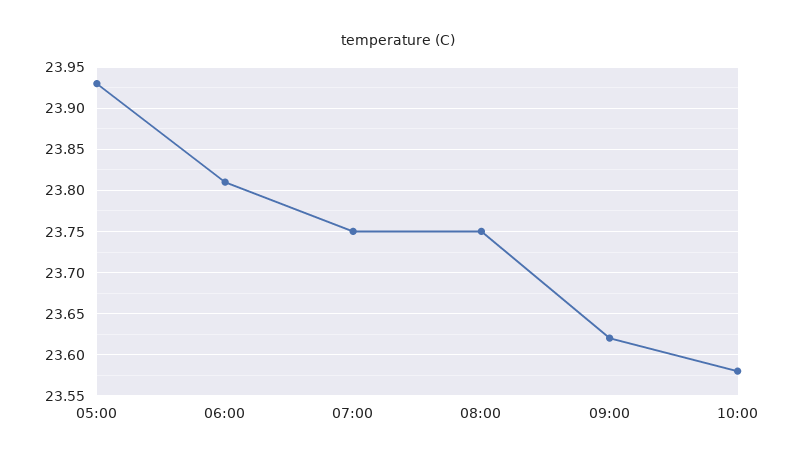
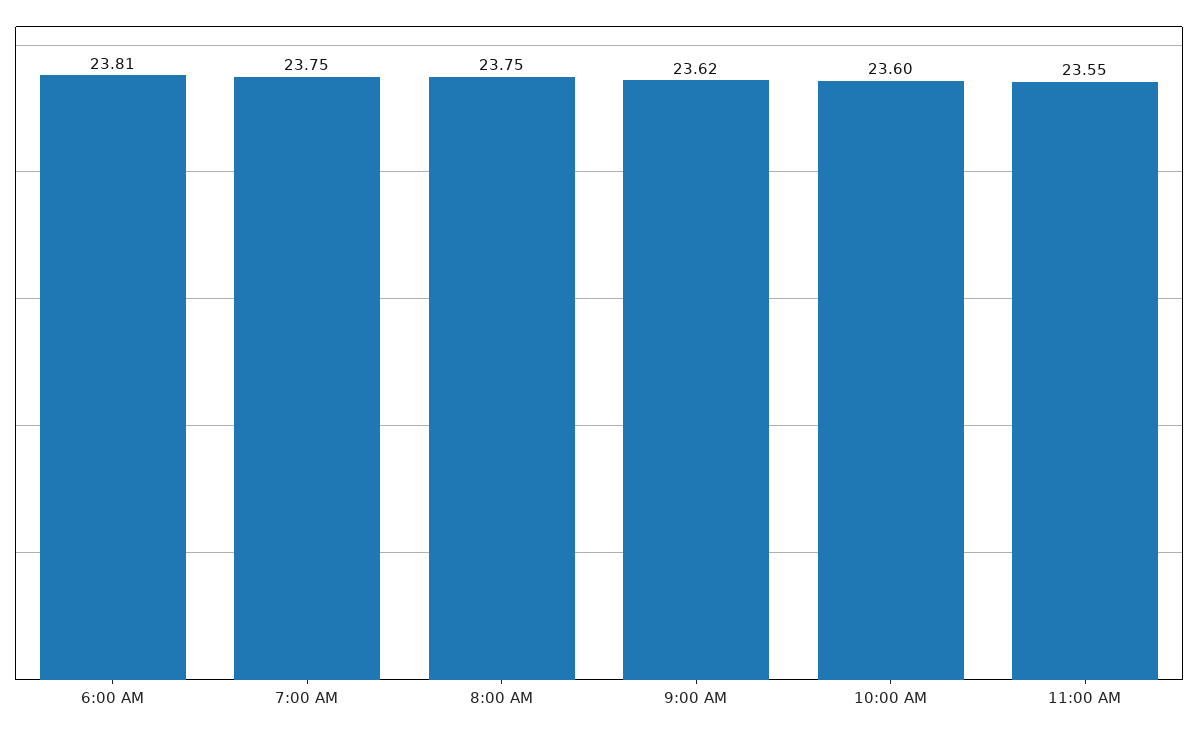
05:00: 23.93 -> none
10:00: 23.58 -> 23.6
11:00 AM: none -> 23.55

